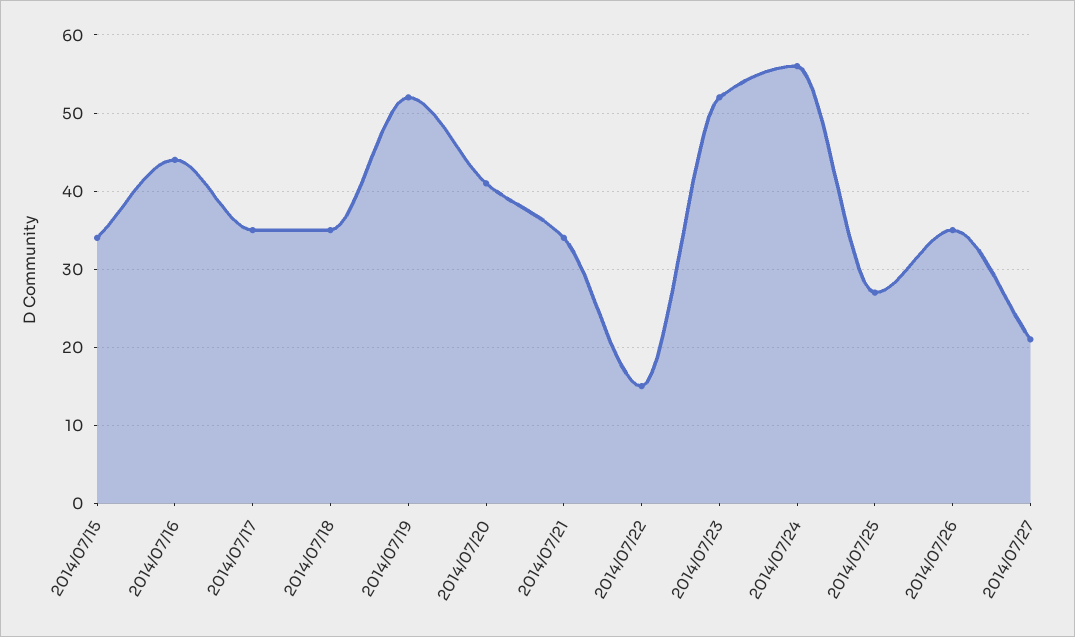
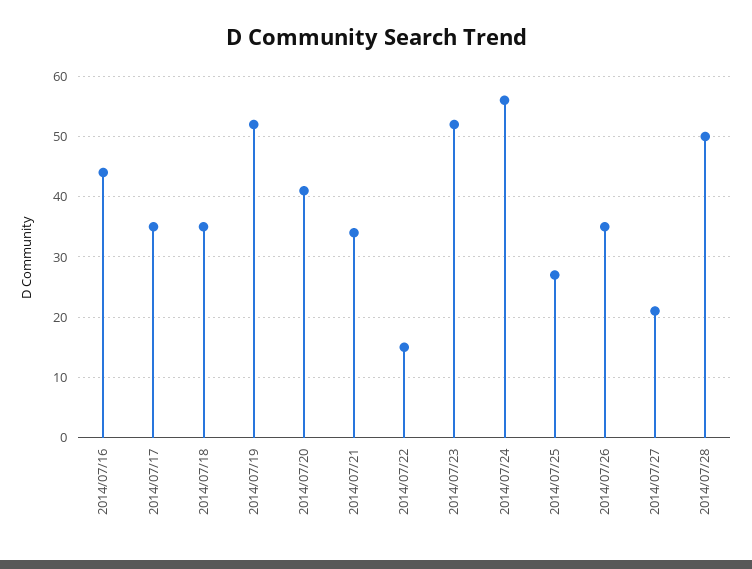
2014/07/15: 34 -> none
2014/07/28: none -> 50

